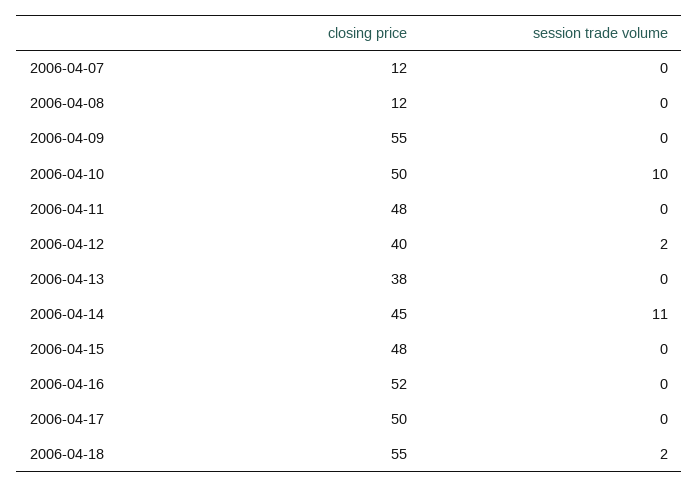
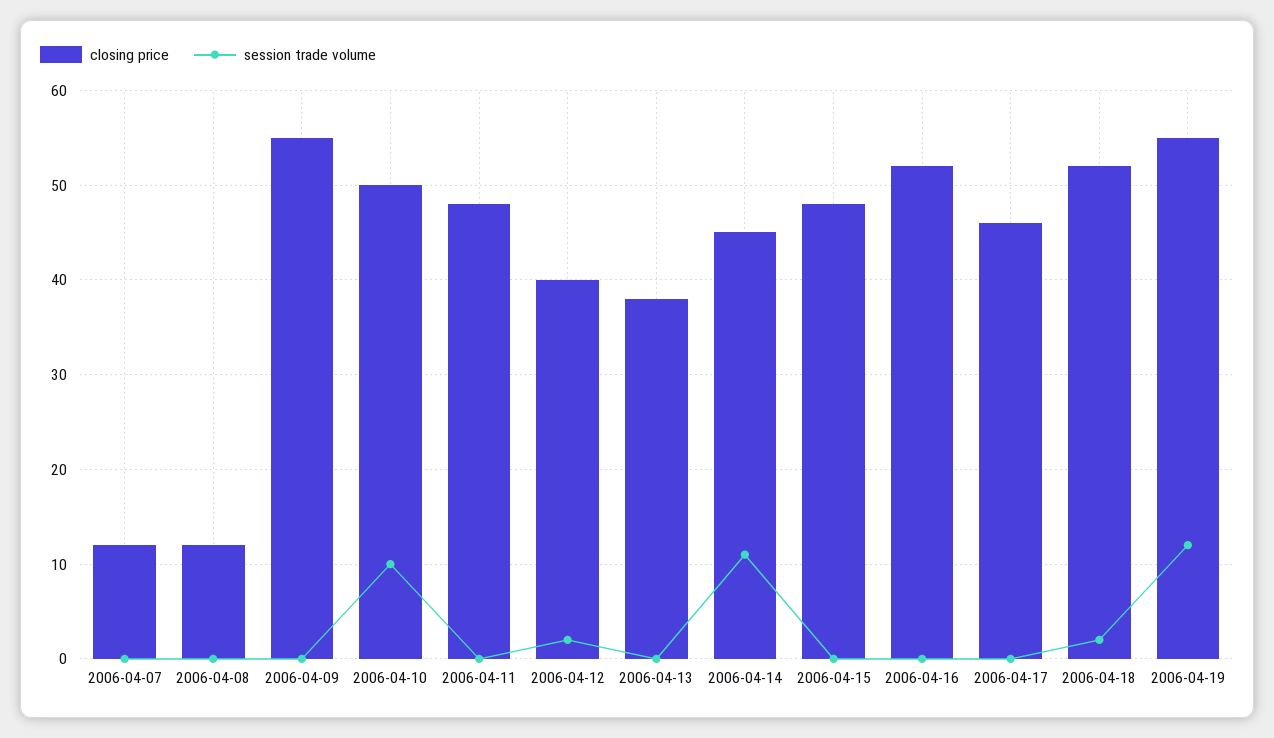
closing price, 2006-04-17: 50 -> 46
closing price, 2006-04-18: 55 -> 52
closing price, 2006-04-19: none -> 55
session trade volume, 2006-04-19: none -> 12

